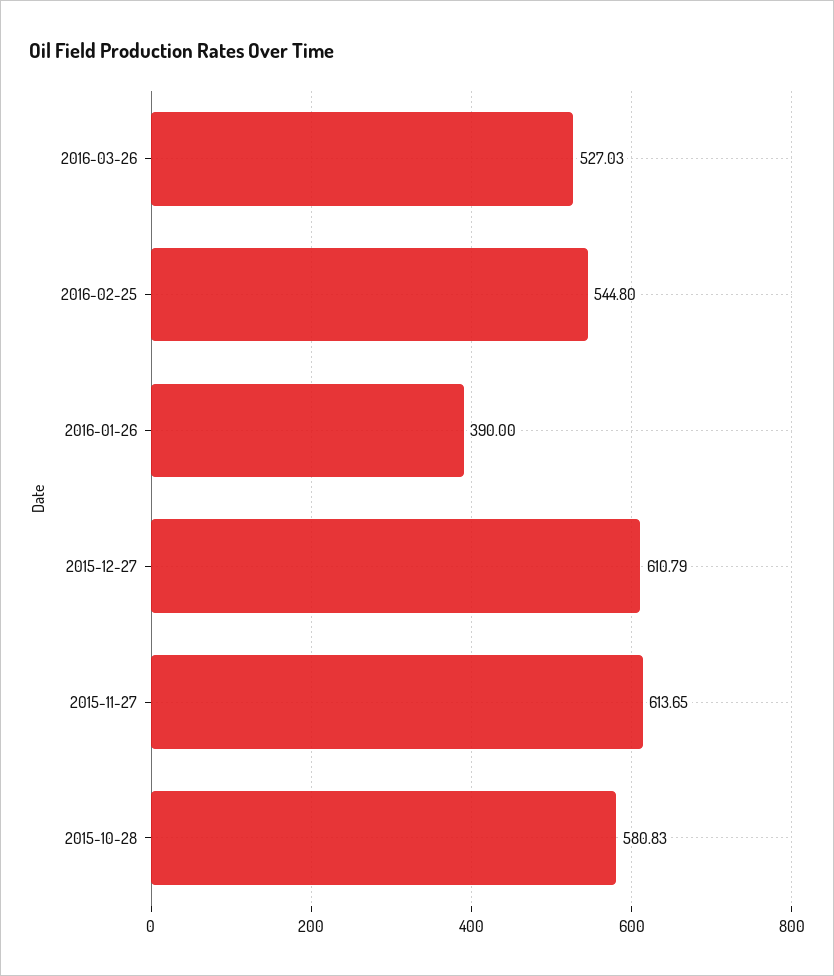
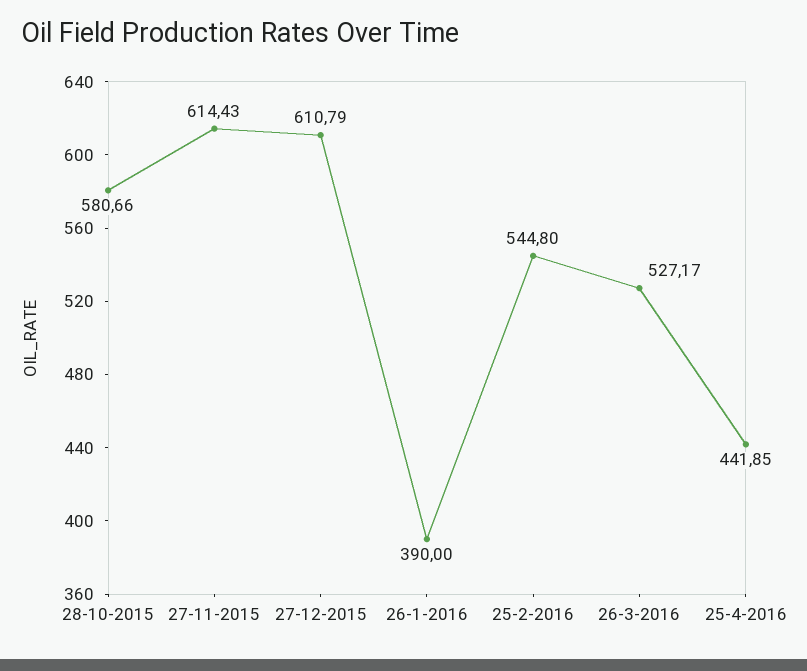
2016-03-26: 527.03 -> 527.17
2015-11-27: 613.65 -> 614.43
2015-10-28: 580.83 -> 580.66
25-4-2016: none -> 441.85

